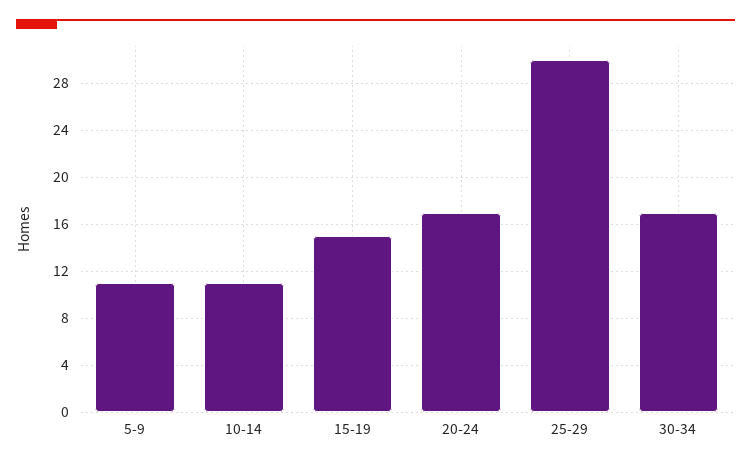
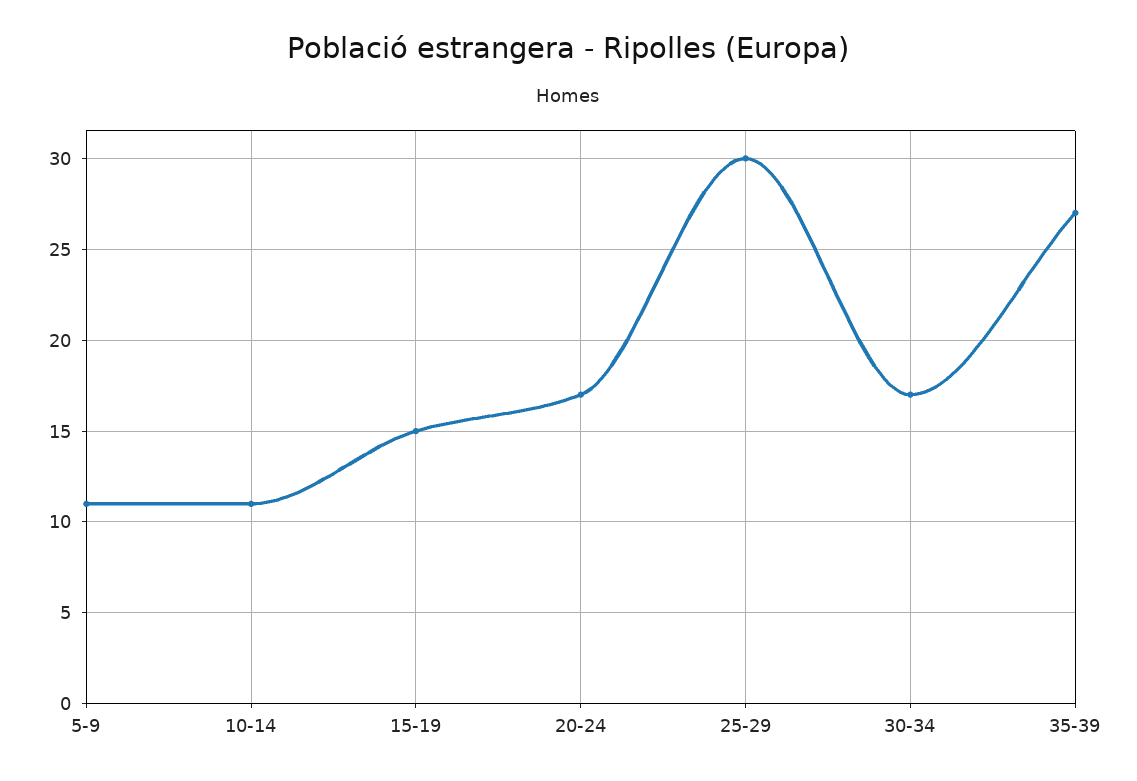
35-39: none -> 27

